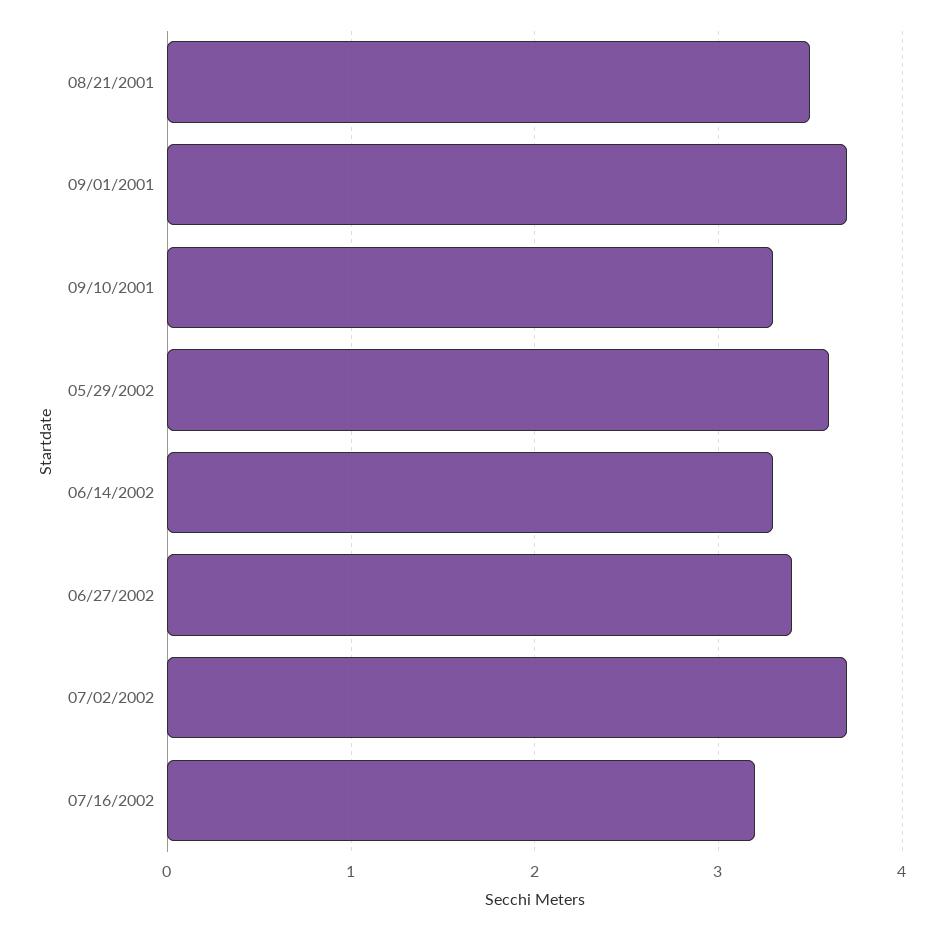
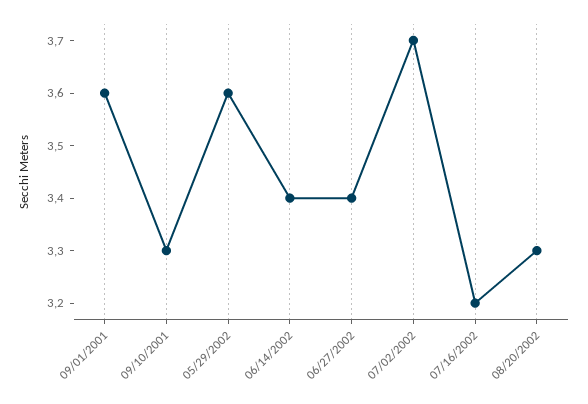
08/21/2001: 3.5 -> none
09/01/2001: 3.7 -> 3.6
06/14/2002: 3.3 -> 3.4
08/20/2002: none -> 3.3

